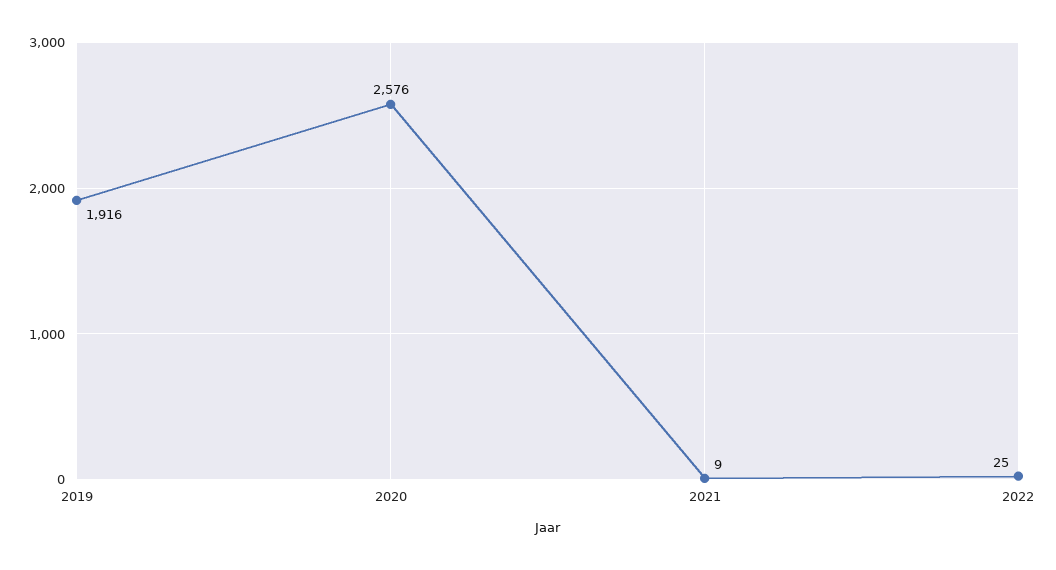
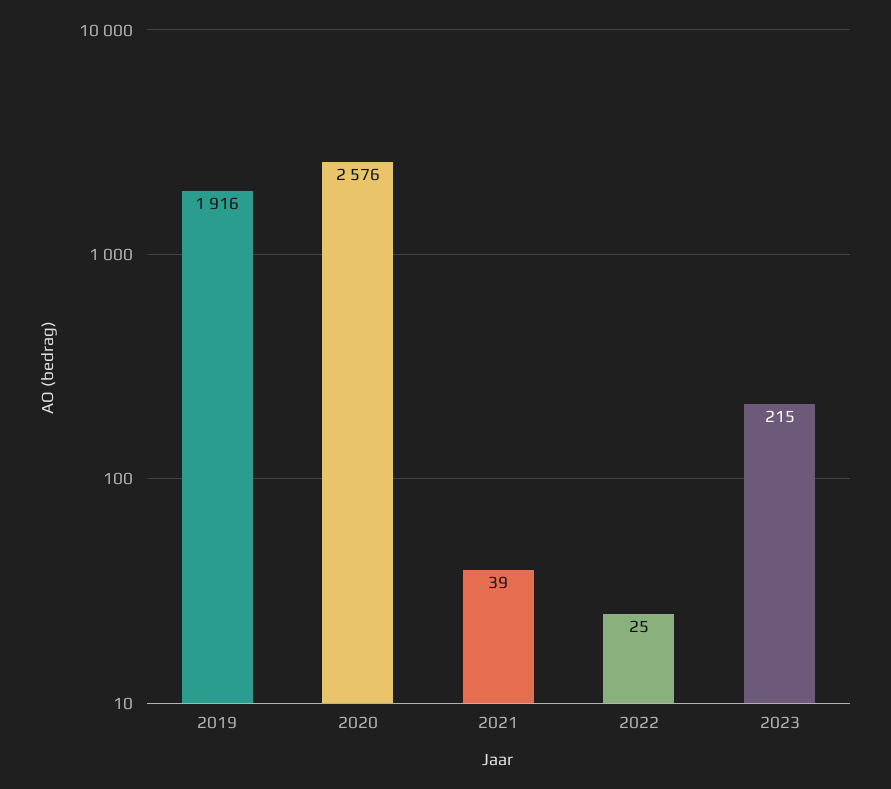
2021: 9 -> 39
2023: none -> 215

